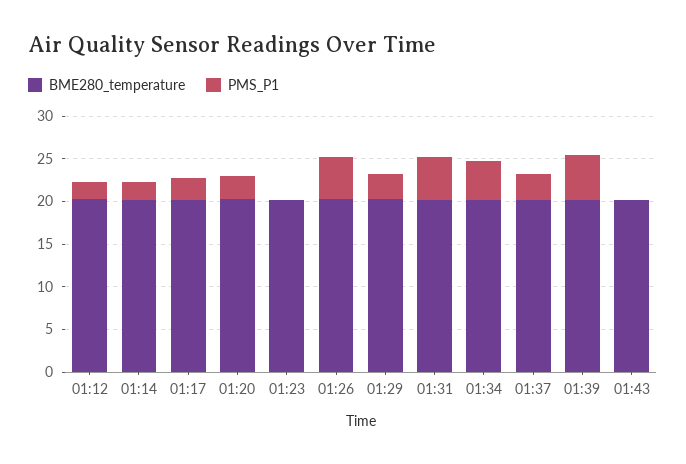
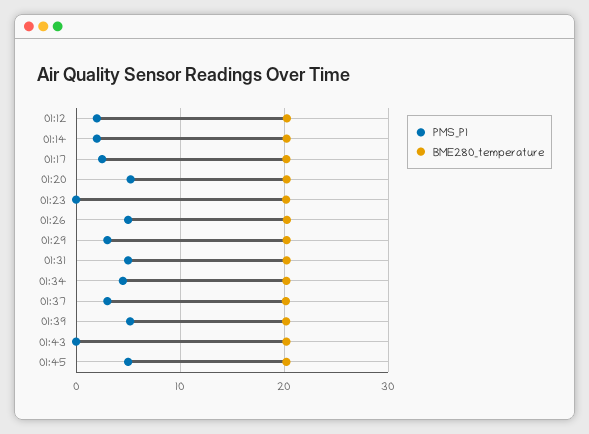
PMS_P1, 01:20: 3 -> 5
PMS_P1, 01:45: none -> 5
BME280_temperature, 01:45: none -> 20

